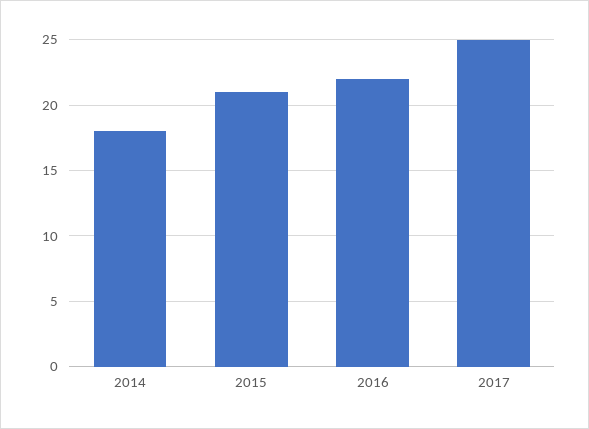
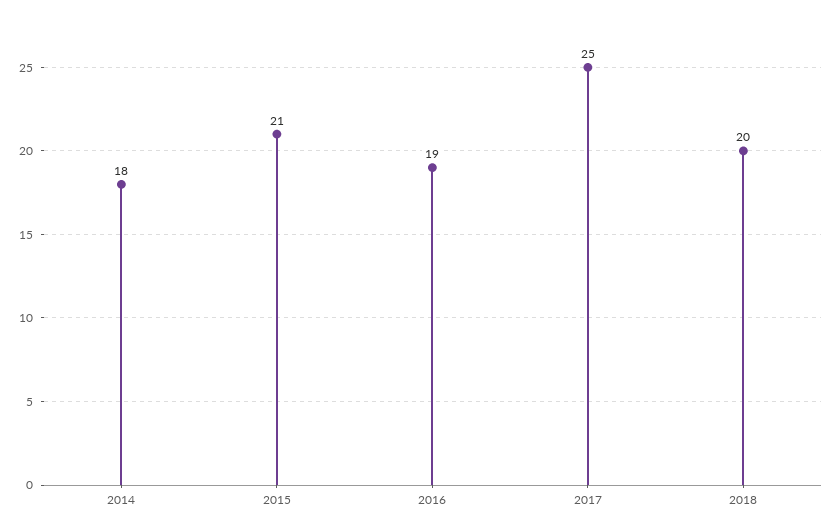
2016: 22 -> 19
2018: none -> 20

